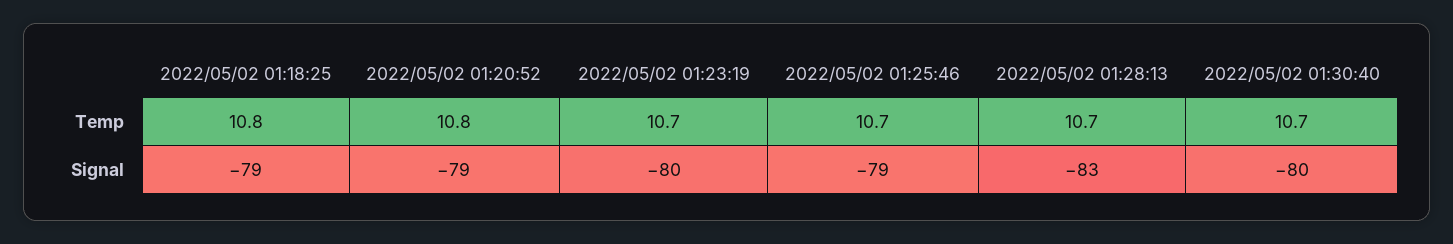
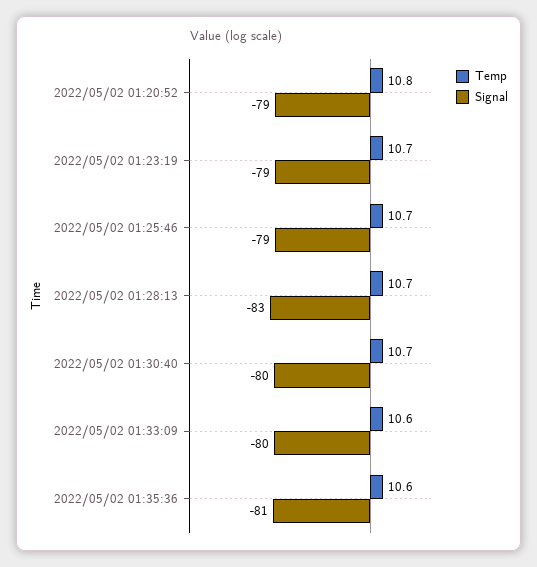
Temp, 2022/05/02 01:18:25: 10.8 -> none
Signal, 2022/05/02 01:18:25: -79 -> none
Signal, 2022/05/02 01:23:19: -80 -> -79
Temp, 2022/05/02 01:33:09: none -> 10.6
Signal, 2022/05/02 01:33:09: none -> -80
Temp, 2022/05/02 01:35:36: none -> 10.6
Signal, 2022/05/02 01:35:36: none -> -81

